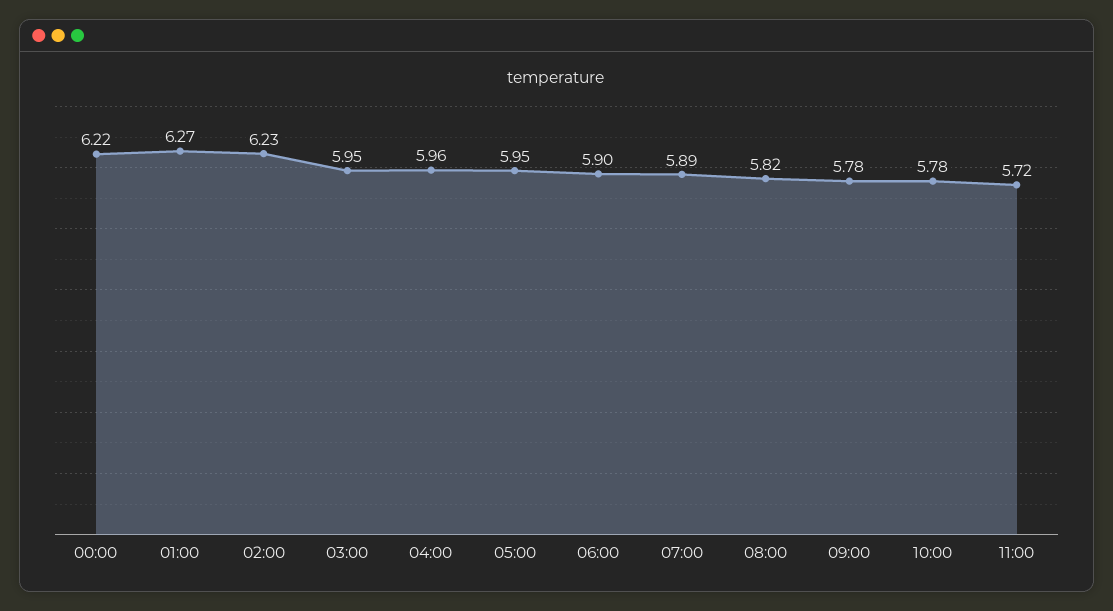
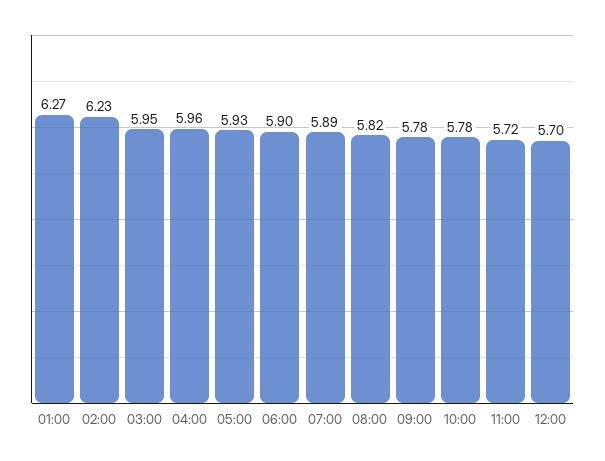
00:00: 6.22 -> none
05:00: 5.95 -> 5.93
12:00: none -> 5.7

